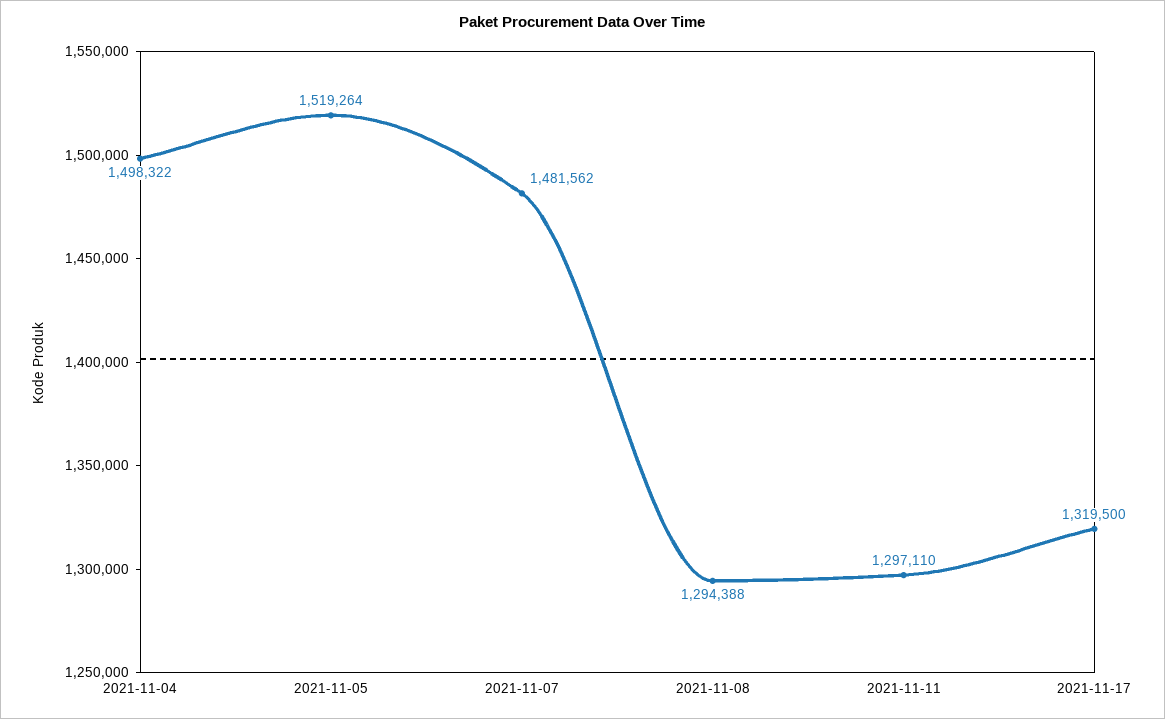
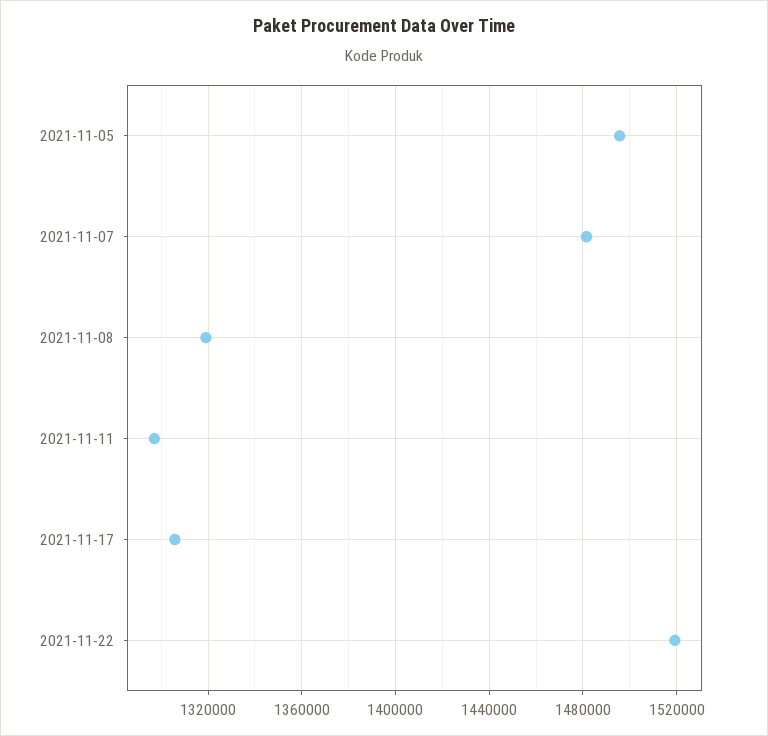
2021-11-04: 1498322 -> none
2021-11-05: 1519264 -> 1495000
2021-11-08: 1294388 -> 1320000
2021-11-17: 1319500 -> 1305000
2021-11-22: none -> 1520000

